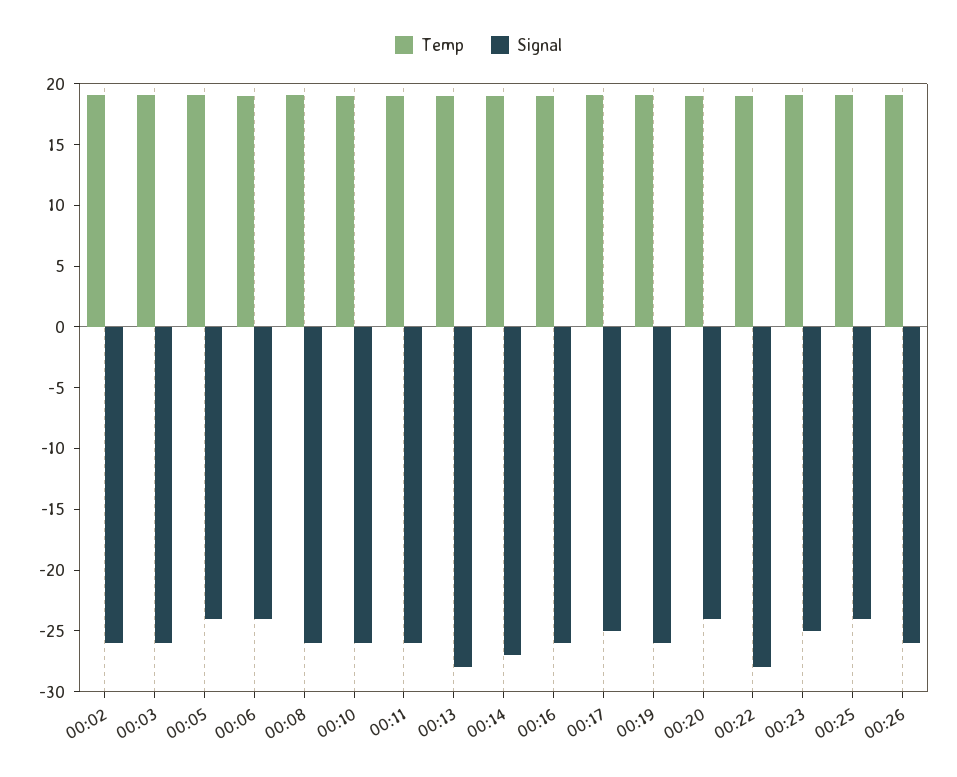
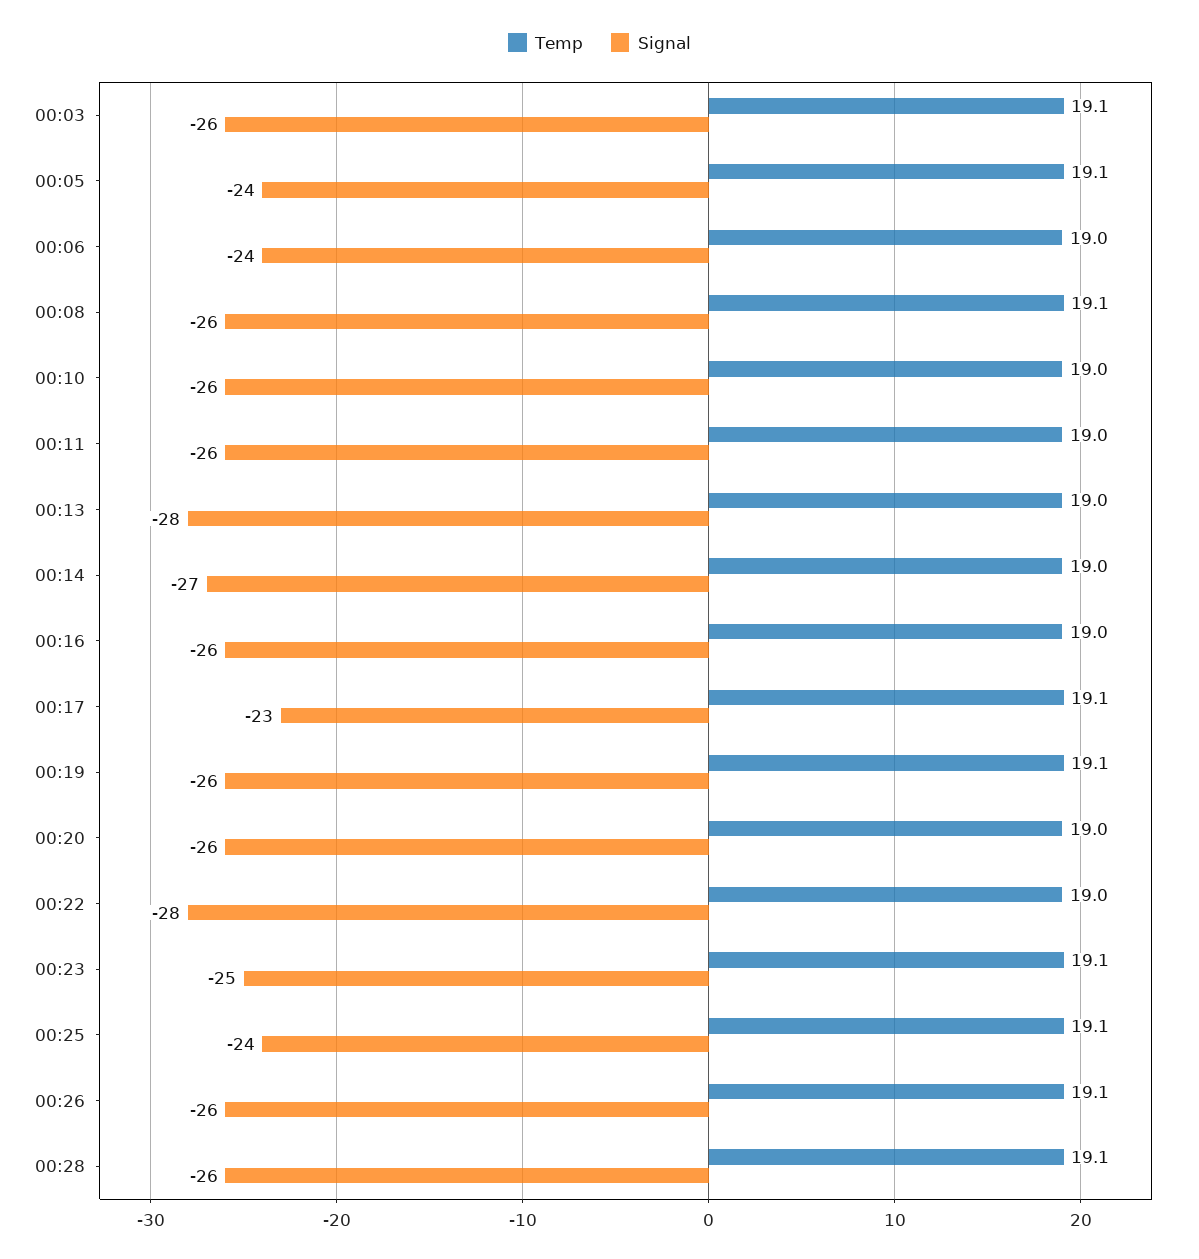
Temp, 00:02: 19 -> none
Signal, 00:02: -26 -> none
Signal, 00:17: -25 -> -23
Signal, 00:20: -24 -> -26
Temp, 00:28: none -> 19.1
Signal, 00:28: none -> -26

